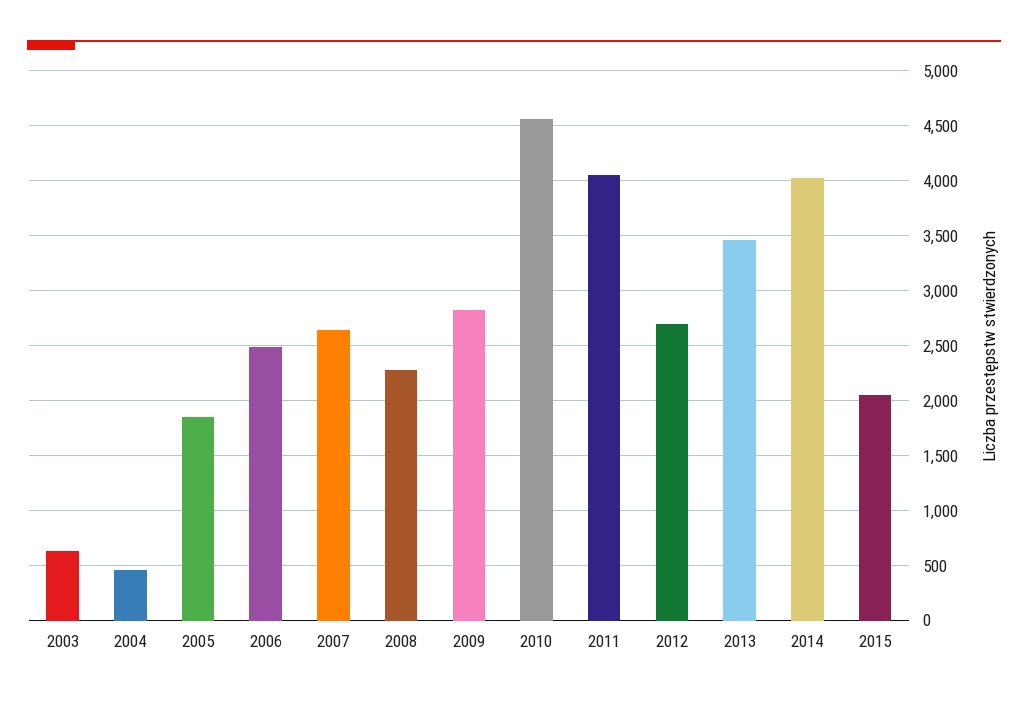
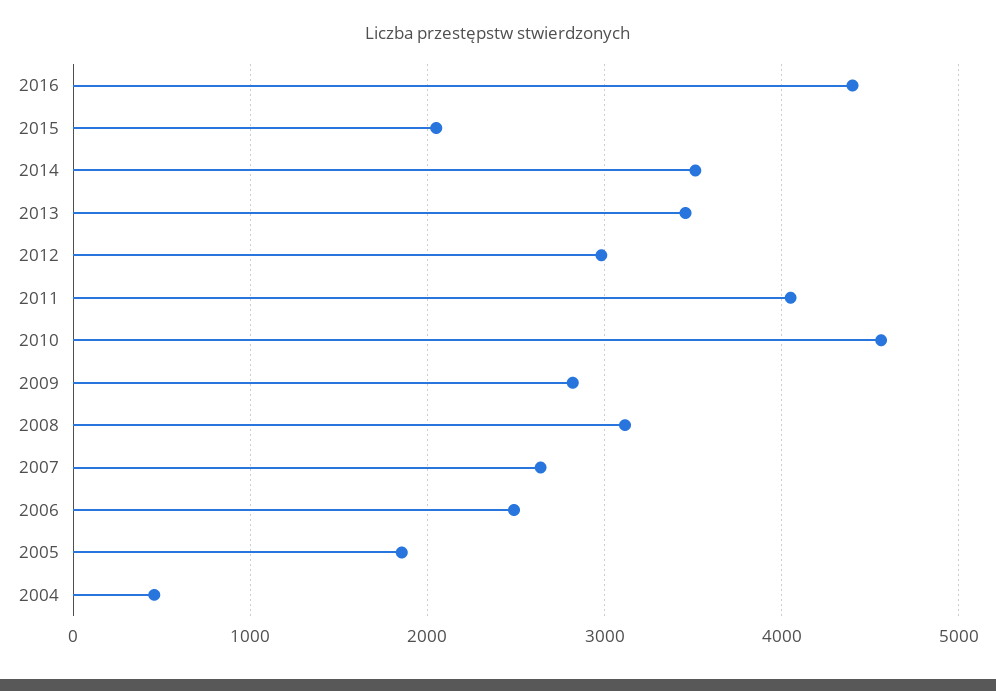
2003: 600 -> none
2008: 2300 -> 3100
2012: 2700 -> 3000
2014: 4000 -> 3500
2016: none -> 4400

